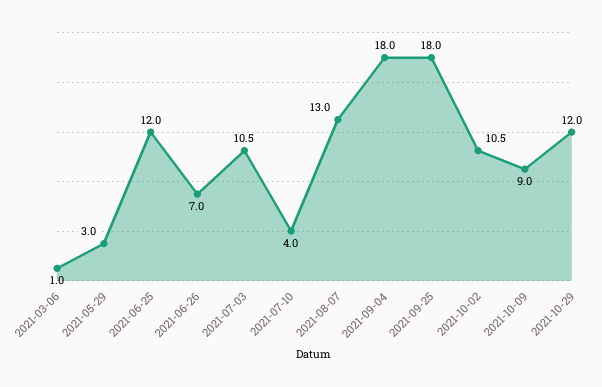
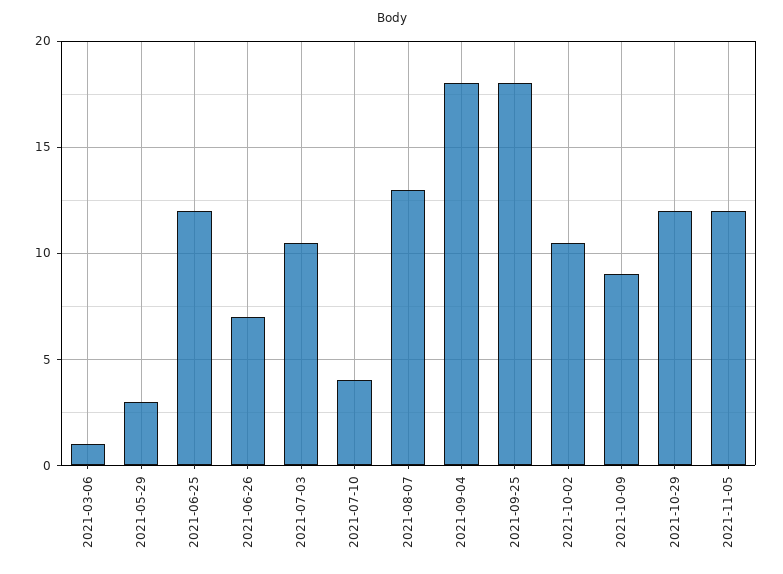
2021-11-05: none -> 12

